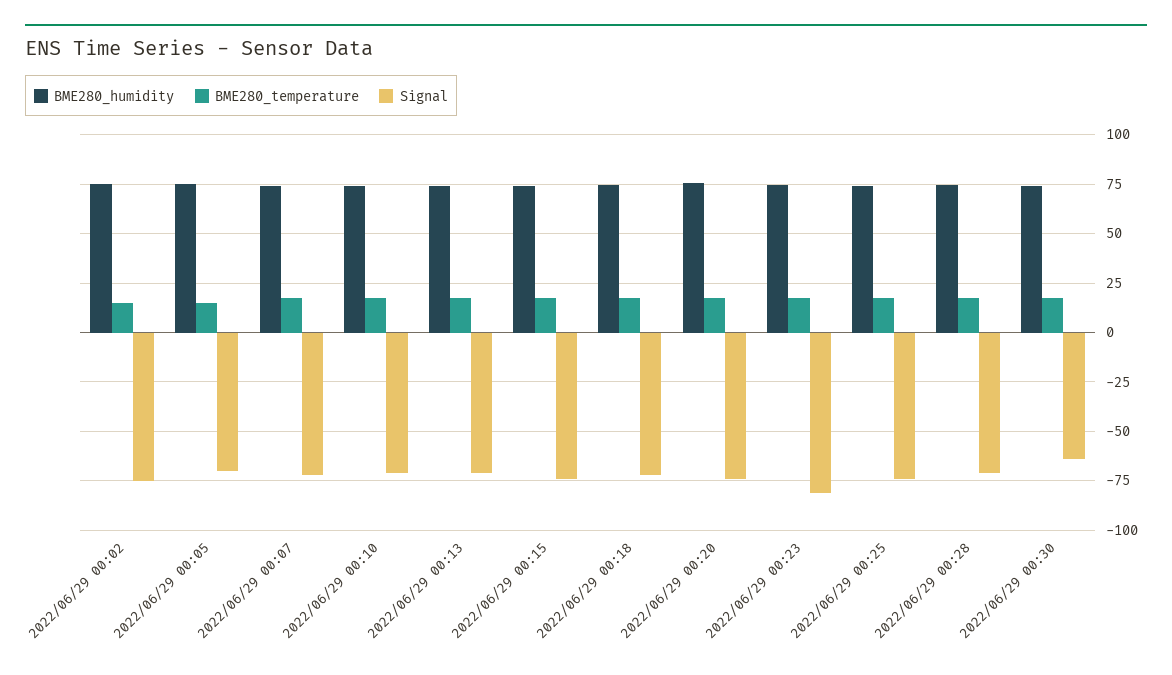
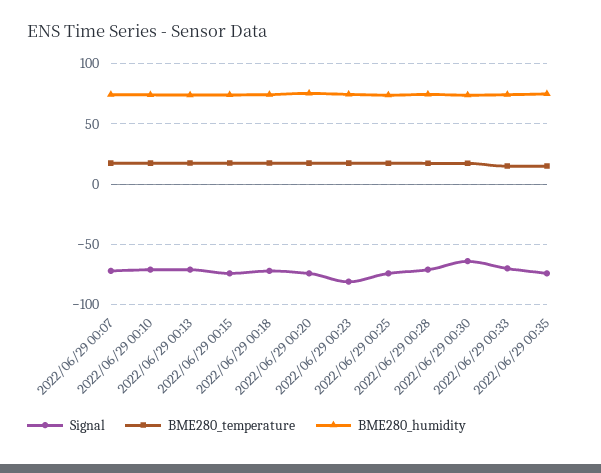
BME280_humidity, 2022/06/29 00:02: 75 -> none
BME280_temperature, 2022/06/29 00:02: 15 -> none
Signal, 2022/06/29 00:02: -75 -> none
BME280_humidity, 2022/06/29 00:05: 75 -> none
BME280_temperature, 2022/06/29 00:05: 15 -> none
Signal, 2022/06/29 00:05: -70 -> none
Signal, 2022/06/29 00:33: none -> -70
BME280_temperature, 2022/06/29 00:33: none -> 15
BME280_humidity, 2022/06/29 00:33: none -> 75
Signal, 2022/06/29 00:35: none -> -75
BME280_temperature, 2022/06/29 00:35: none -> 15
BME280_humidity, 2022/06/29 00:35: none -> 75

